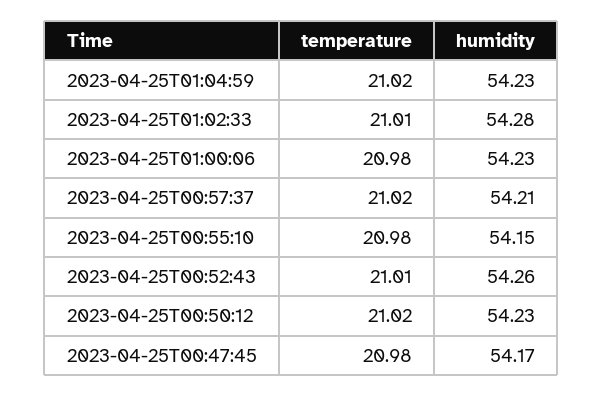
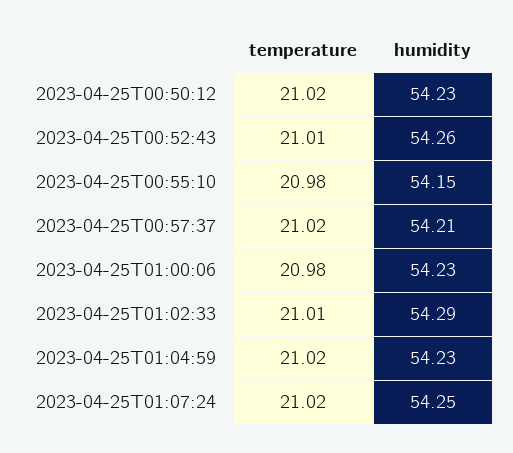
humidity, 2023-04-25T01:02:33: 54.28 -> 54.29
temperature, 2023-04-25T00:47:45: 20.98 -> none
humidity, 2023-04-25T00:47:45: 54.17 -> none
temperature, 2023-04-25T01:07:24: none -> 21.02
humidity, 2023-04-25T01:07:24: none -> 54.25

